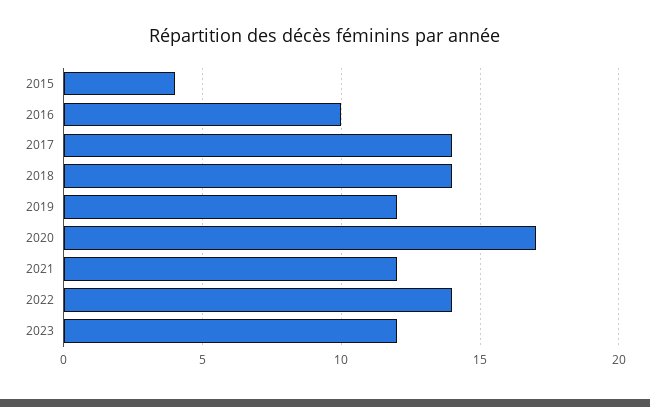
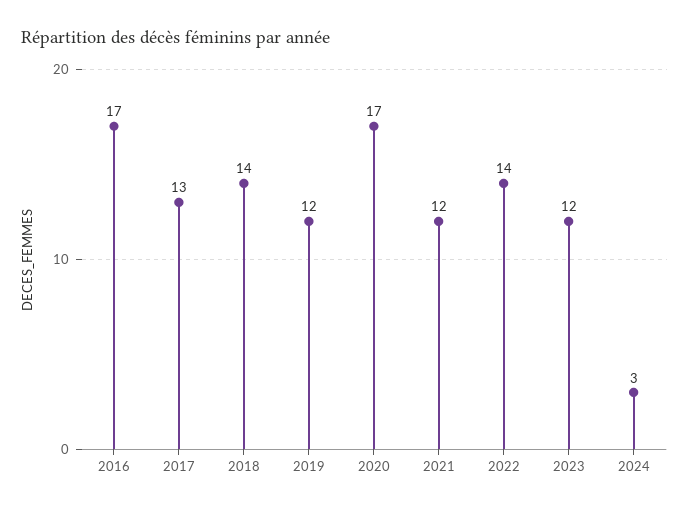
2015: 4 -> none
2016: 10 -> 17
2017: 14 -> 13
2024: none -> 3

